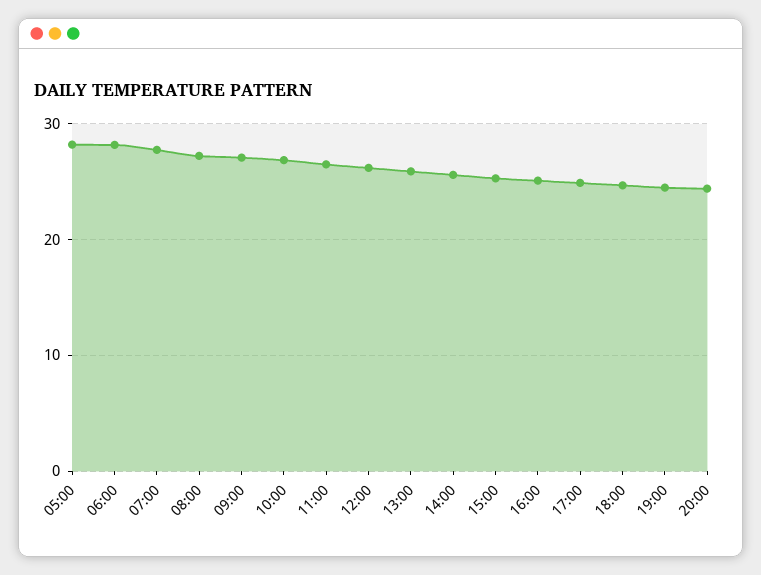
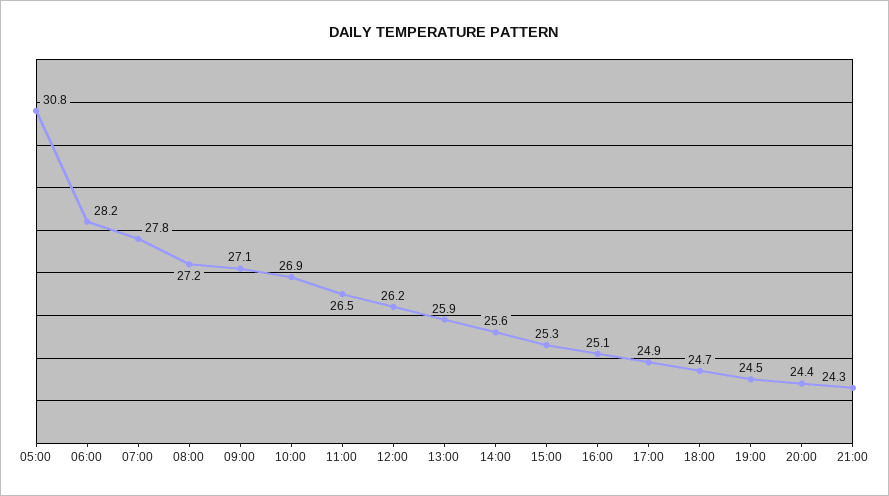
05:00: 28 -> 30.8
21:00: none -> 24.3

